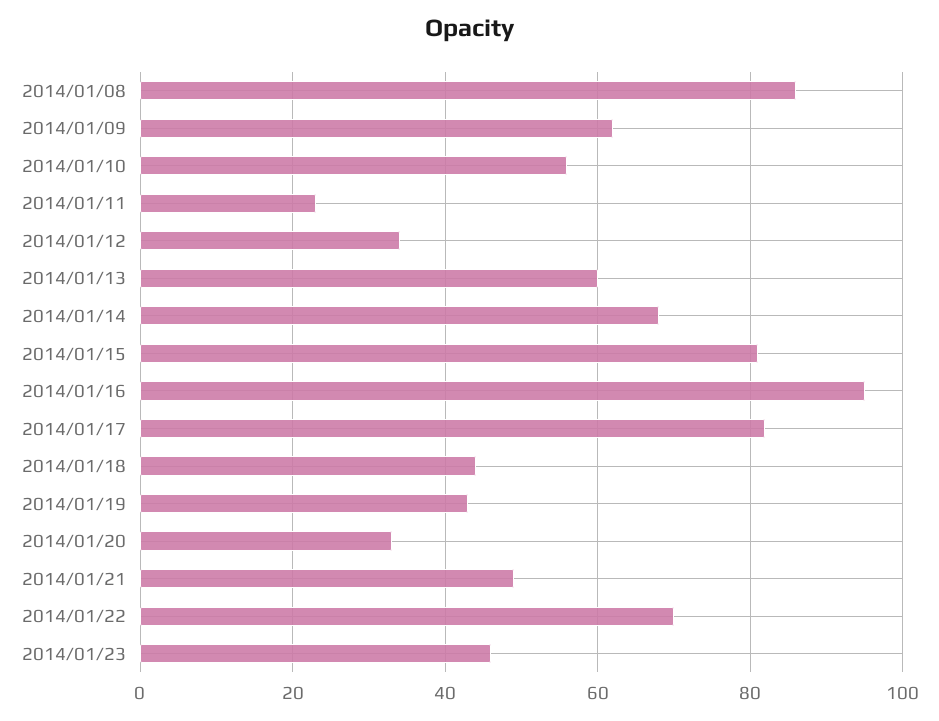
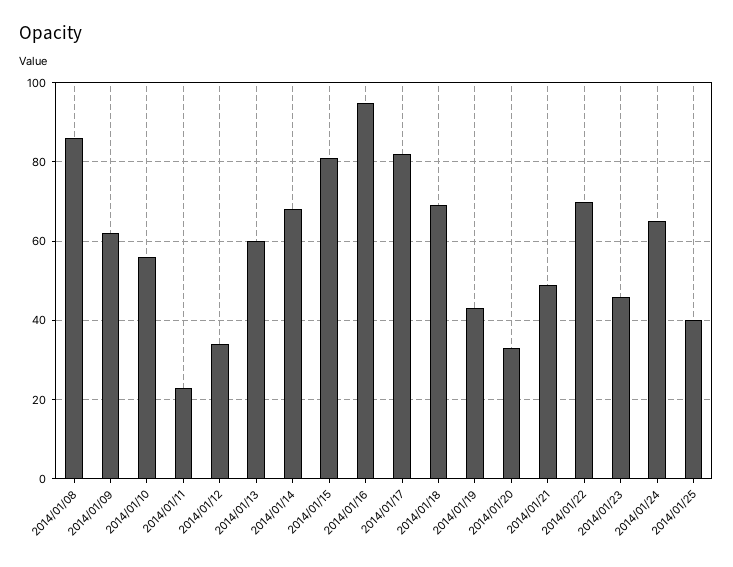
2014/01/18: 45 -> 70
2014/01/24: none -> 65
2014/01/25: none -> 40

